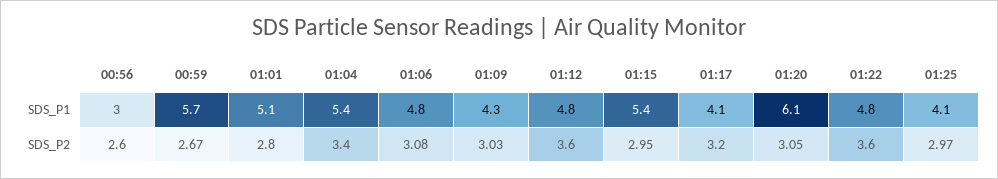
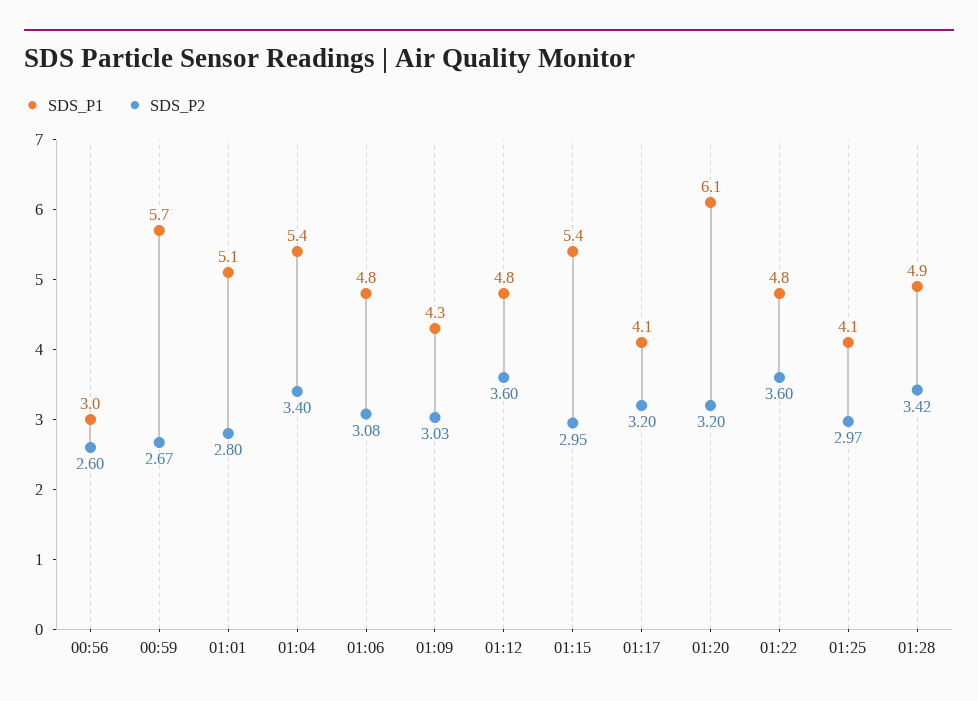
SDS_P2, 01:20: 3.05 -> 3.2
SDS_P1, 01:28: none -> 4.9
SDS_P2, 01:28: none -> 3.42

